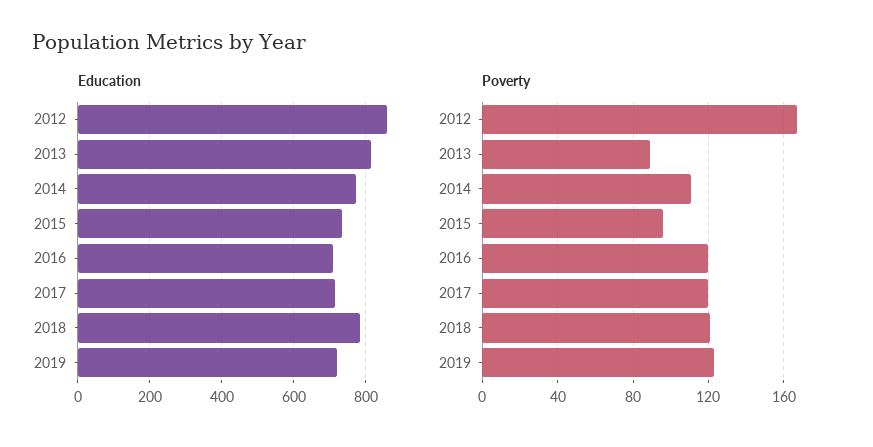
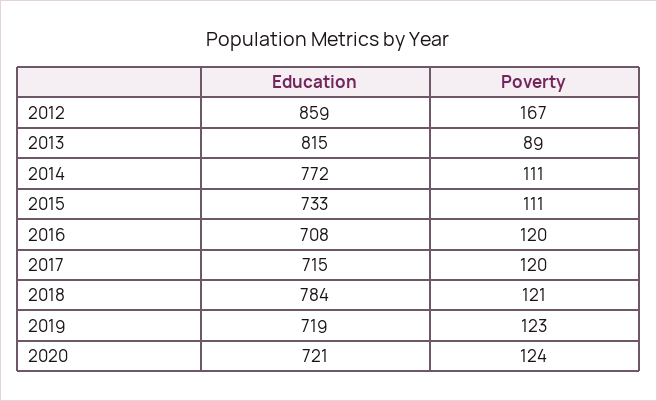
Poverty, 2015: 95 -> 111
Education, 2020: none -> 721
Poverty, 2020: none -> 124

